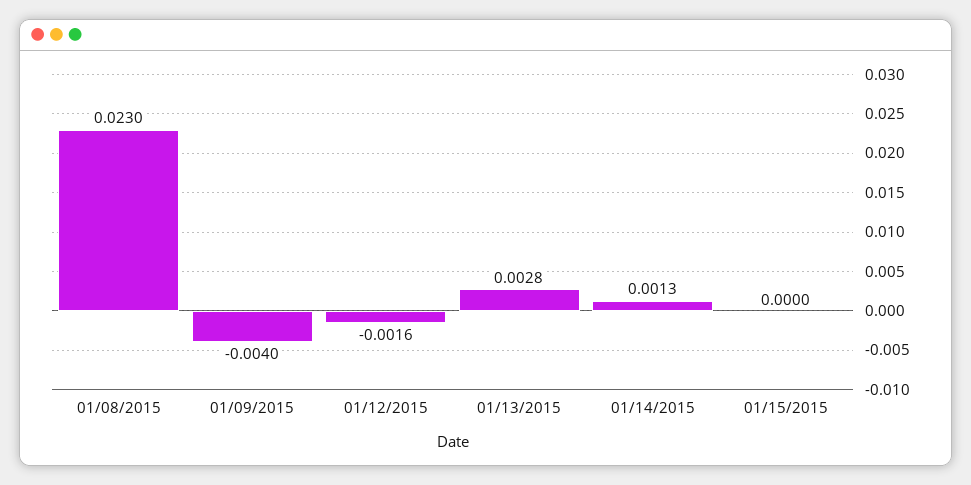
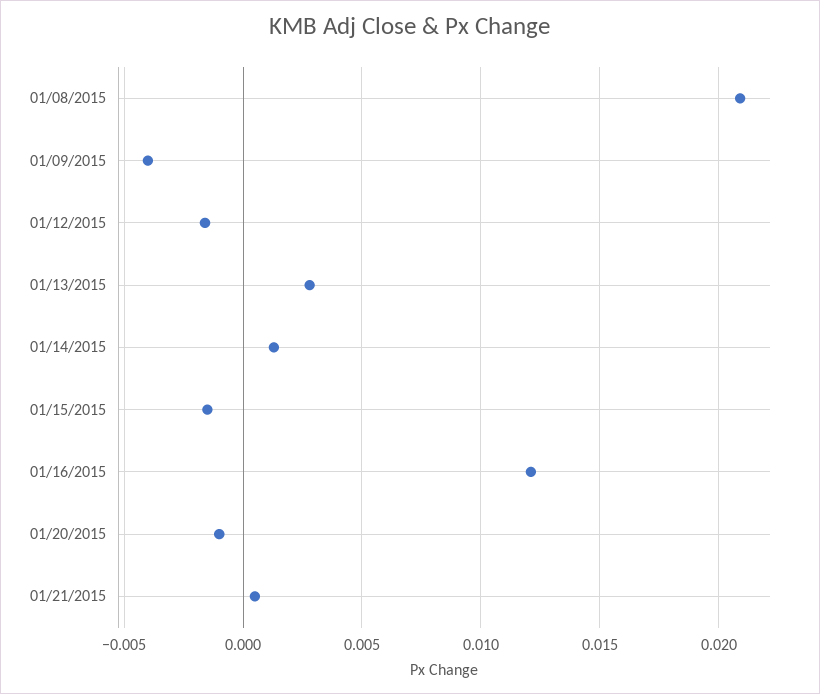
01/08/2015: 0.023 -> 0.021
01/15/2015: 0 -> -0.0015
01/16/2015: none -> 0.012
01/20/2015: none -> -0.001
01/21/2015: none -> 0.0005

